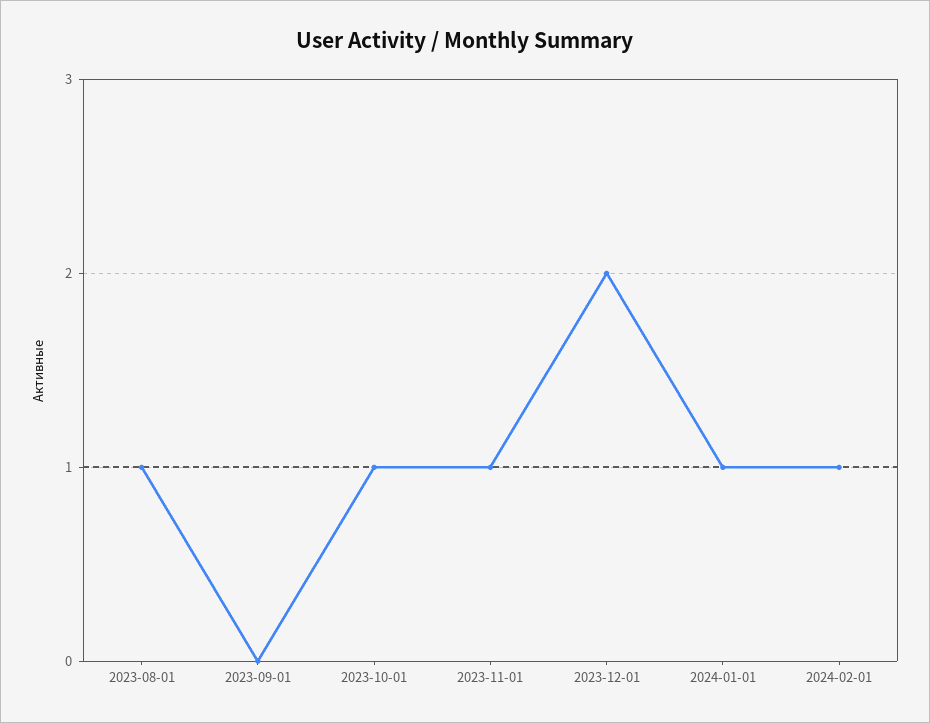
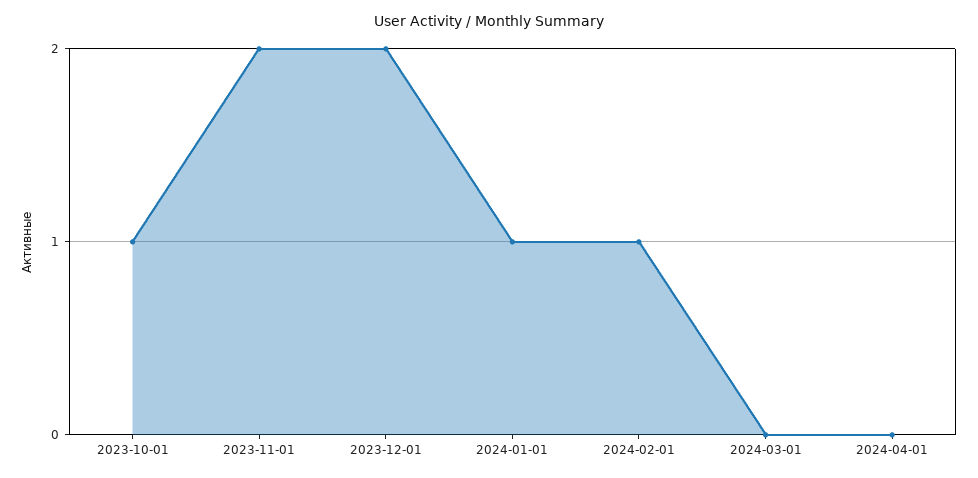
2023-08-01: 1 -> none
2023-09-01: 0 -> none
2023-11-01: 1 -> 2
2024-03-01: none -> 0
2024-04-01: none -> 0

